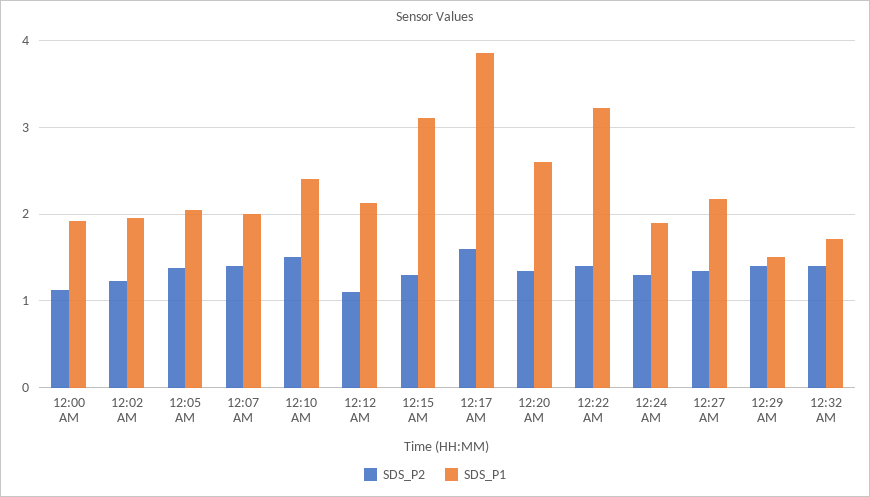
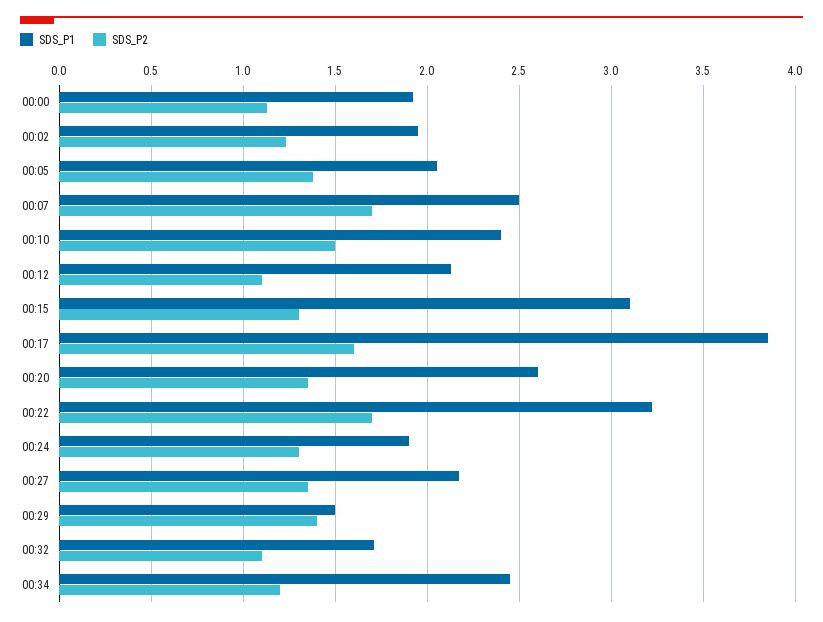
SDS_P2, 12:07 AM: 1.4 -> 1.7
SDS_P1, 12:07 AM: 2 -> 2.5
SDS_P2, 12:22 AM: 1.4 -> 1.7
SDS_P2, 12:32 AM: 1.4 -> 1.1
SDS_P1, 00:34: none -> 2.45
SDS_P2, 00:34: none -> 1.2

